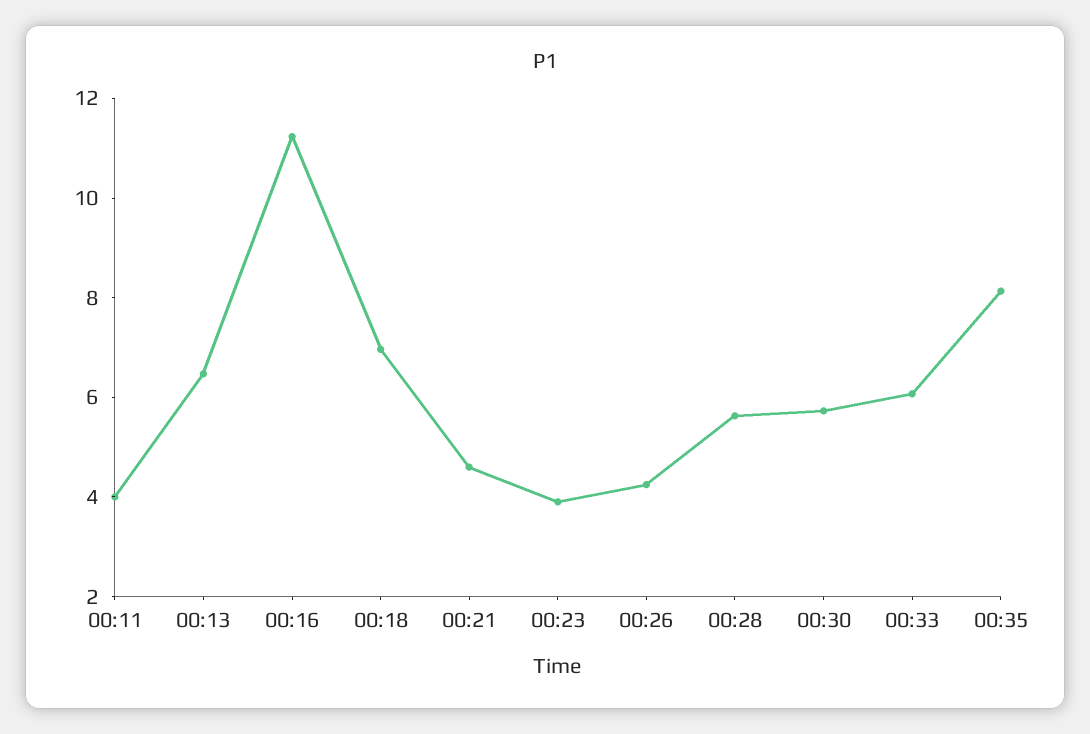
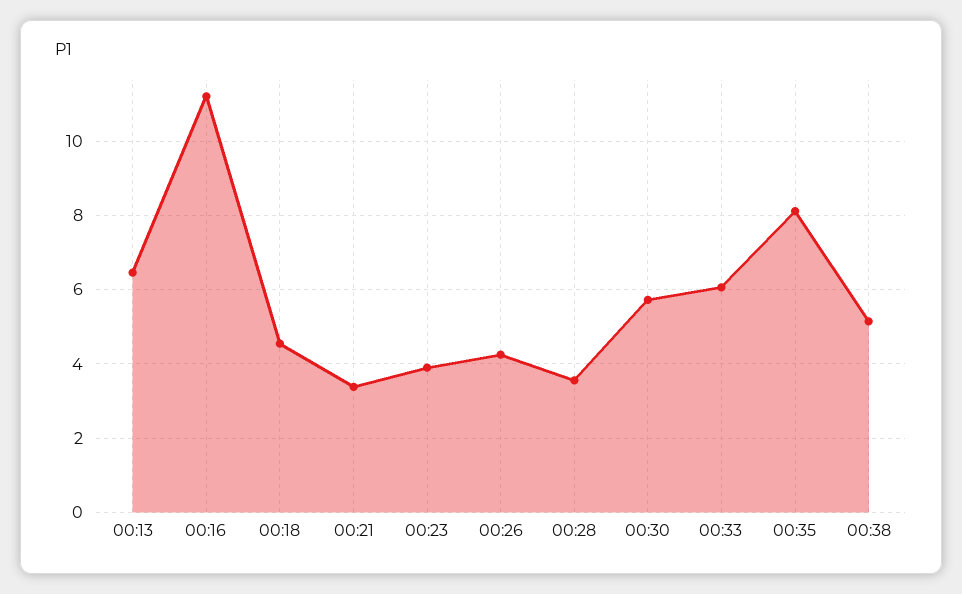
00:11: 4 -> none
00:18: 7 -> 4.6
00:21: 4.5 -> 3.4
00:28: 5.5 -> 3.6
00:38: none -> 5.2

